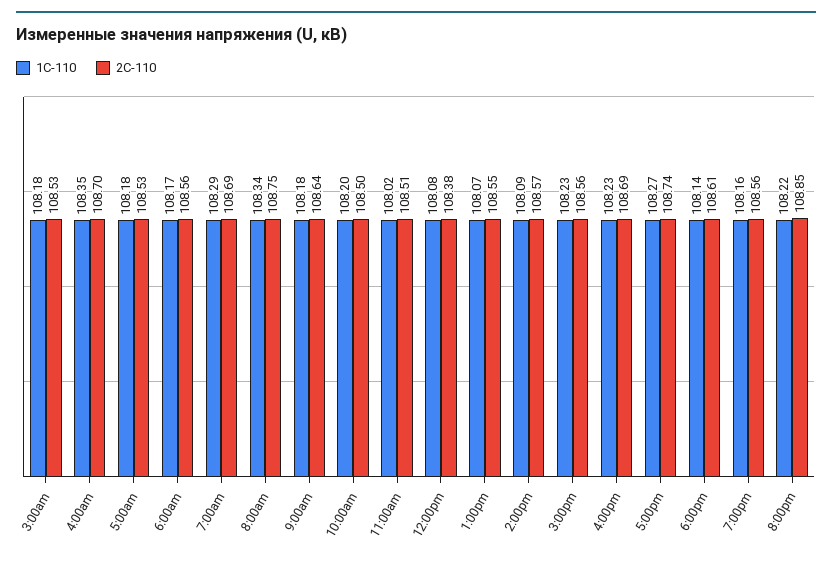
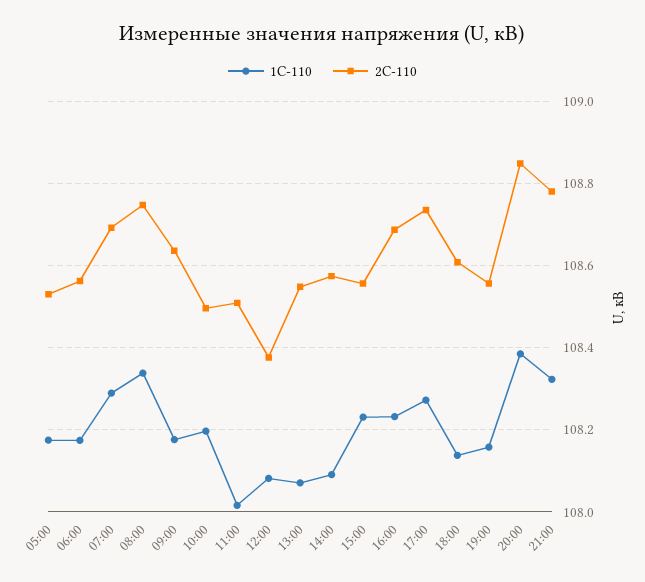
1С-110, 3:00am: 108.18 -> none
2С-110, 3:00am: 108.53 -> none
1С-110, 4:00am: 108.35 -> none
2С-110, 4:00am: 108.7 -> none
1С-110, 8:00pm: 108.22 -> 108.38
1С-110, 21:00: none -> 108.32
2С-110, 21:00: none -> 108.78

